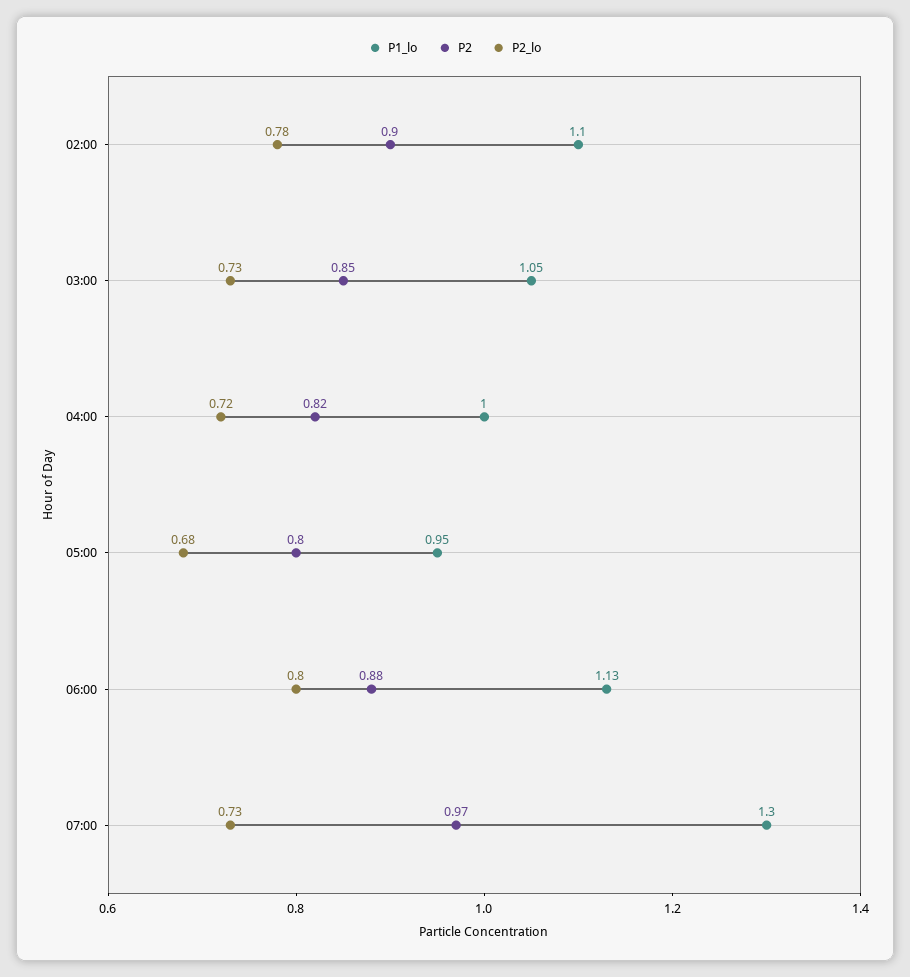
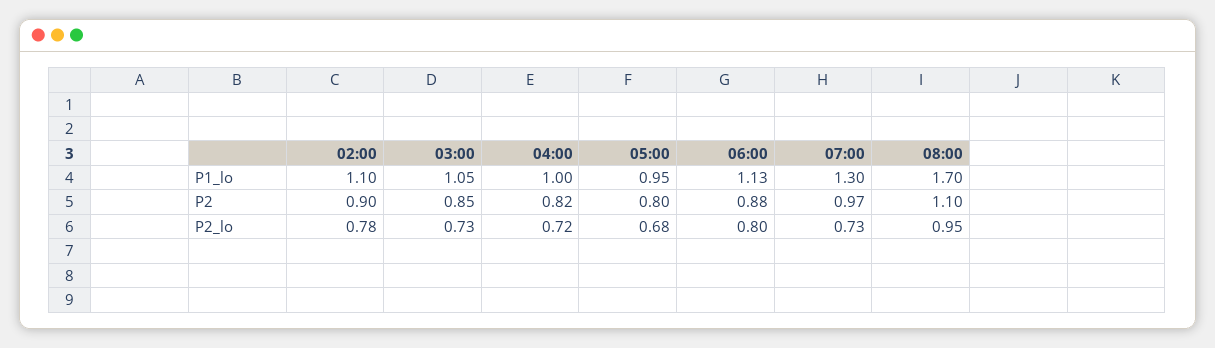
P1_lo, 08:00: none -> 1.7
P2, 08:00: none -> 1.1
P2_lo, 08:00: none -> 0.95

